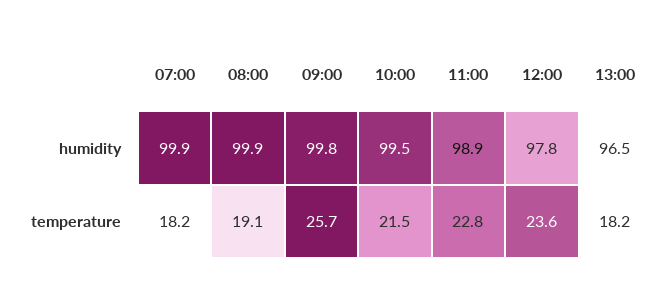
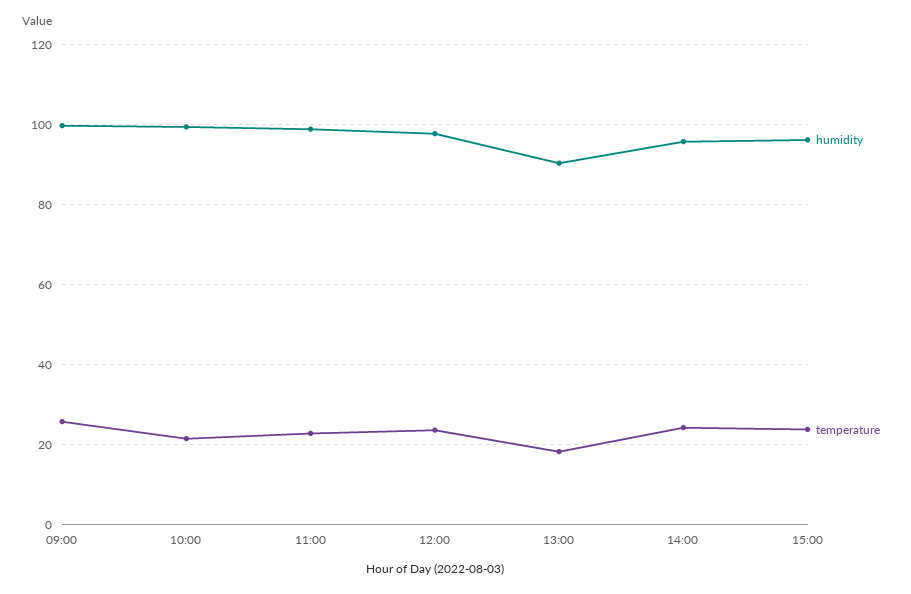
humidity, 07:00: 99.9 -> none
humidity, 08:00: 99.9 -> none
humidity, 13:00: 96.5 -> 90
temperature, 07:00: 18.2 -> none
temperature, 08:00: 19.1 -> none
humidity, 14:00: none -> 96
temperature, 14:00: none -> 24
humidity, 15:00: none -> 96
temperature, 15:00: none -> 24

